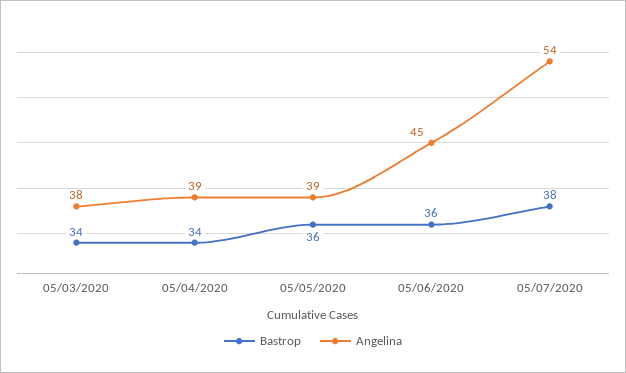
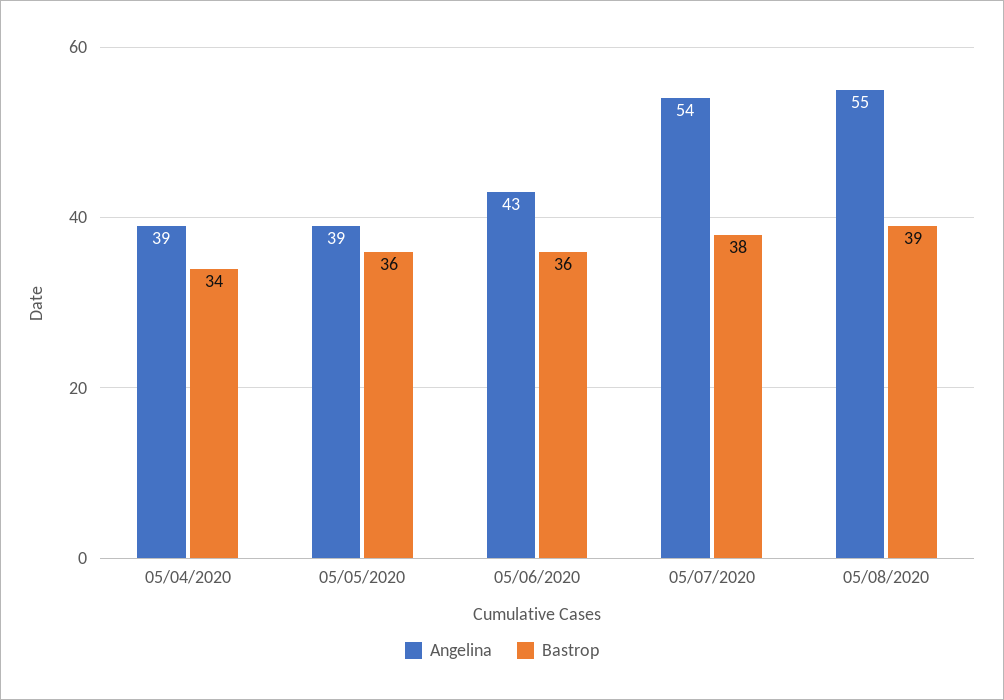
Bastrop, 05/03/2020: 34 -> none
Angelina, 05/03/2020: 38 -> none
Angelina, 05/06/2020: 45 -> 43
Angelina, 05/08/2020: none -> 55
Bastrop, 05/08/2020: none -> 39

